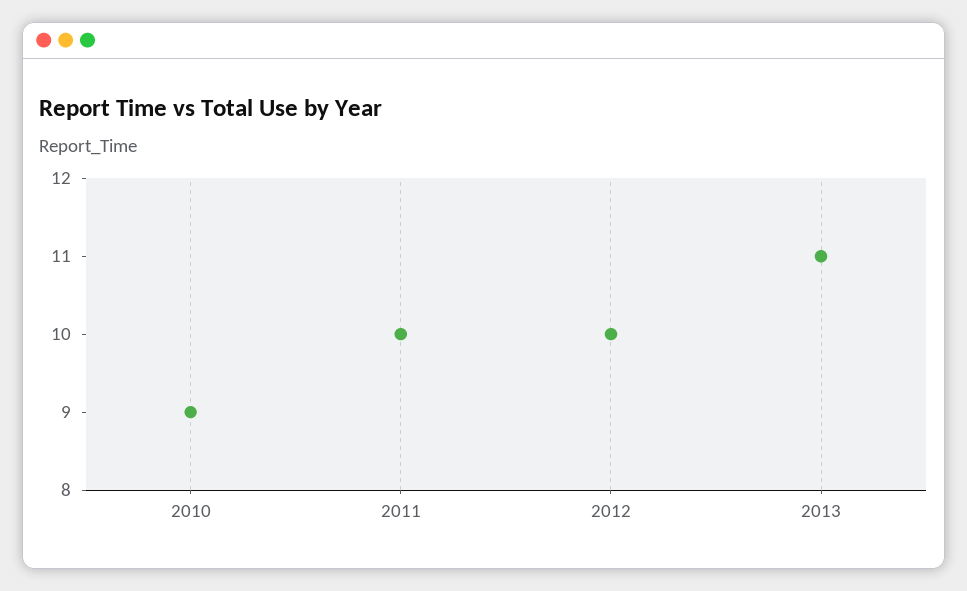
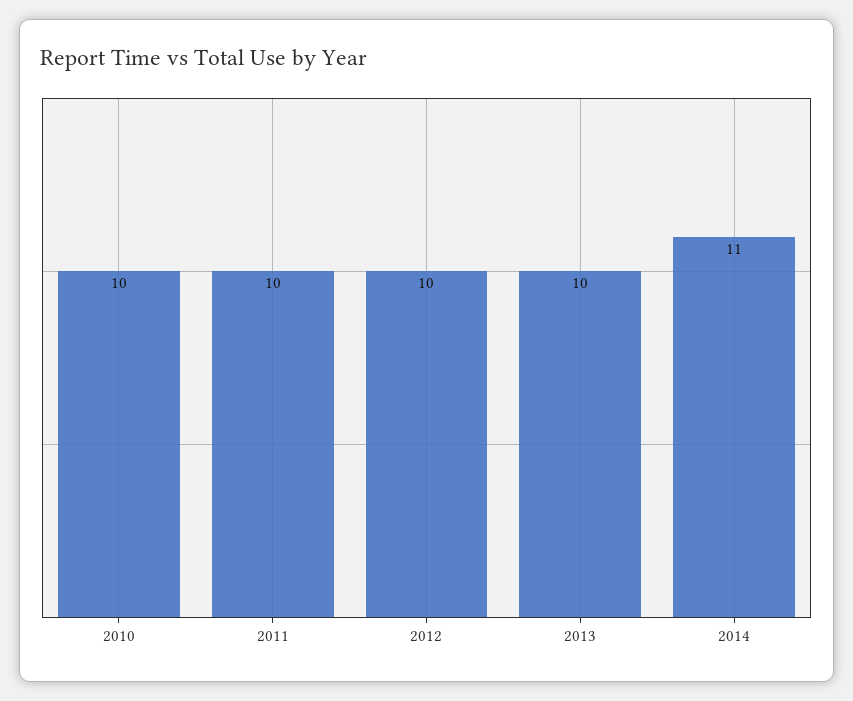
2010: 9 -> 10
2013: 11 -> 10
2014: none -> 11

